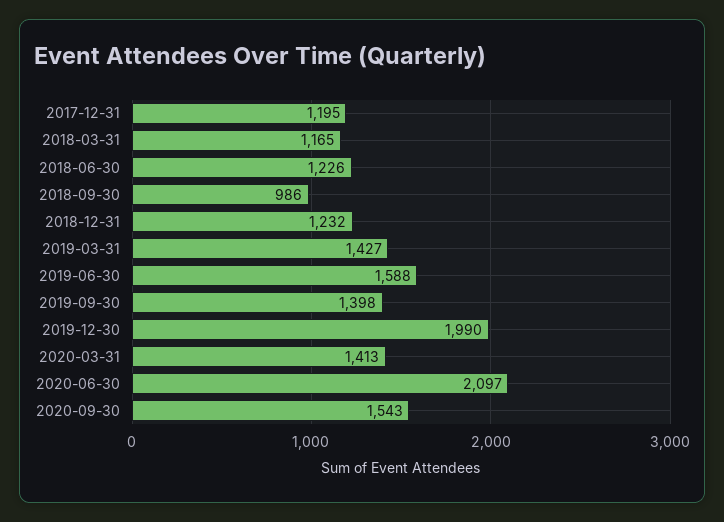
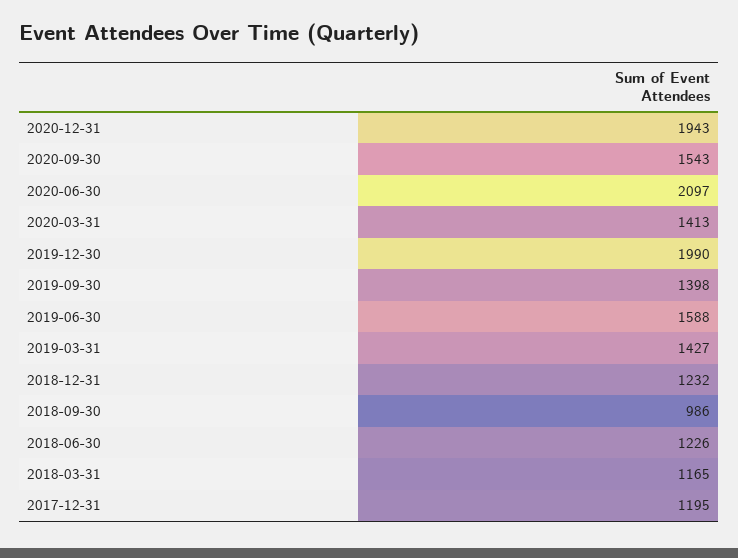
2020-12-31: none -> 1943

